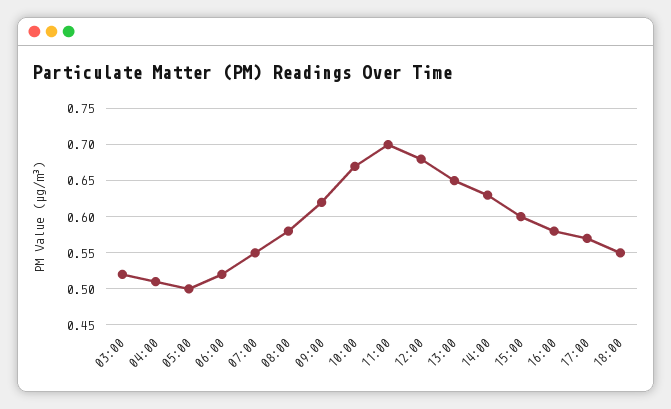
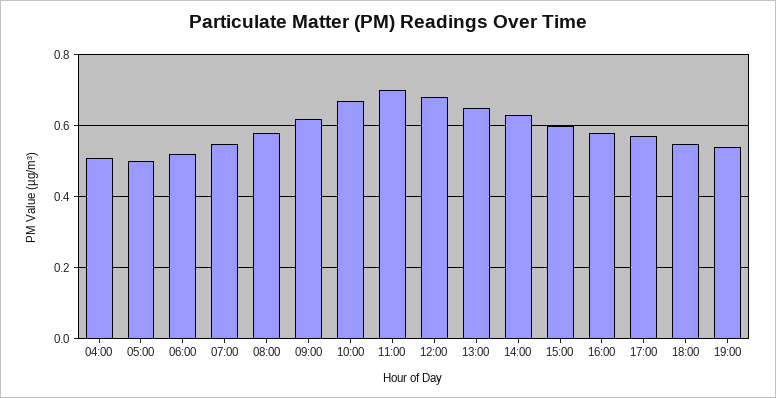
03:00: 0.52 -> none
19:00: none -> 0.55

